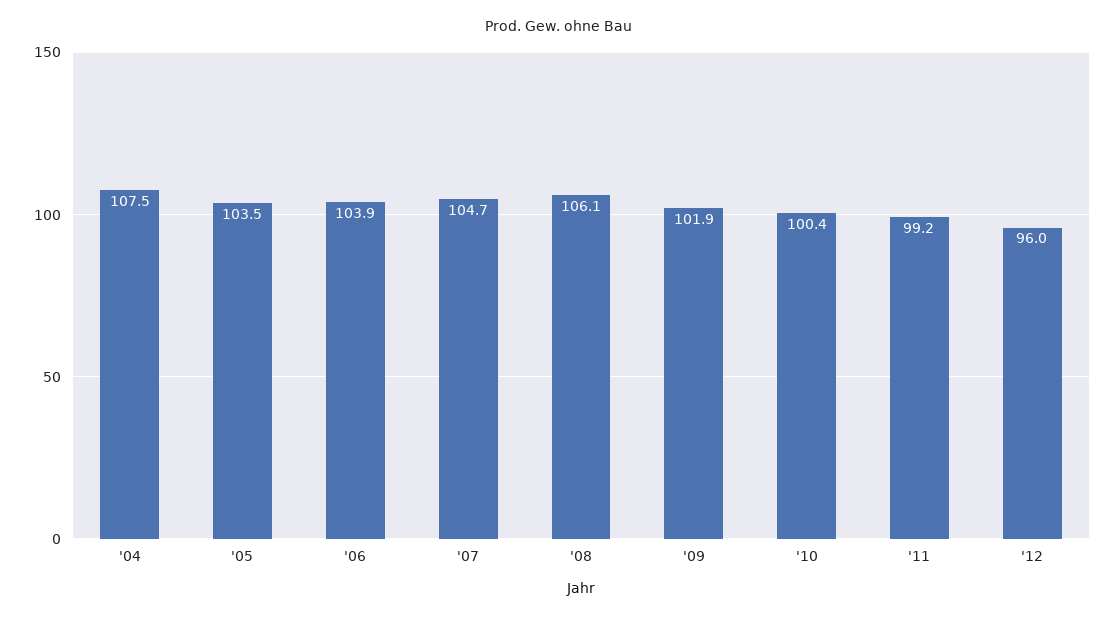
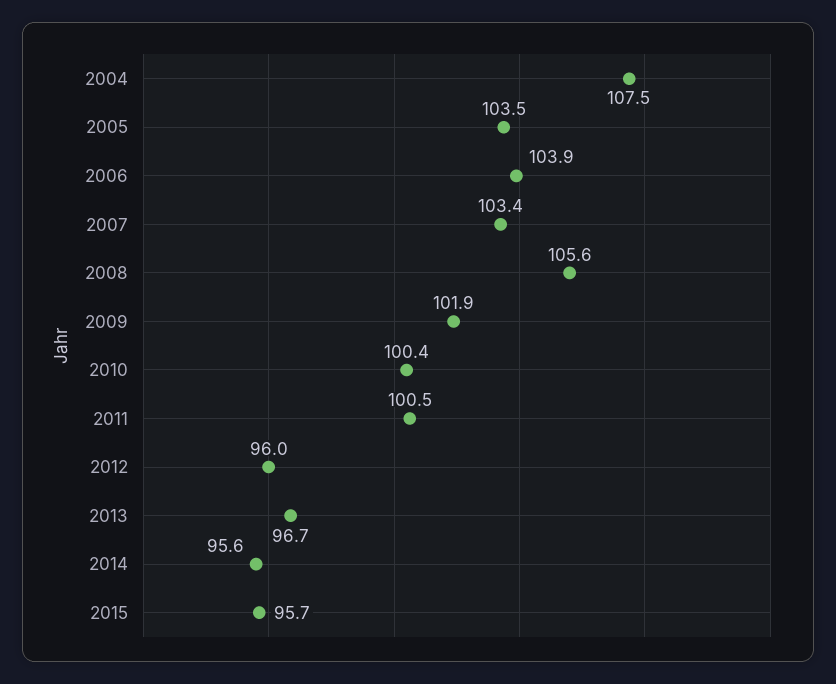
'07: 104.7 -> 103.4
'08: 106.1 -> 105.6
'11: 99.2 -> 100.5
2013: none -> 96.7
2014: none -> 95.6
2015: none -> 95.7

